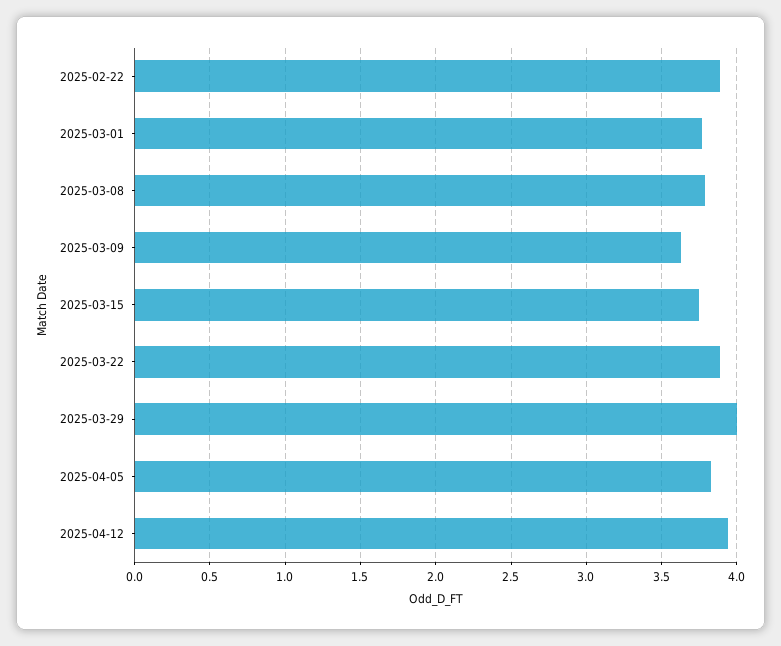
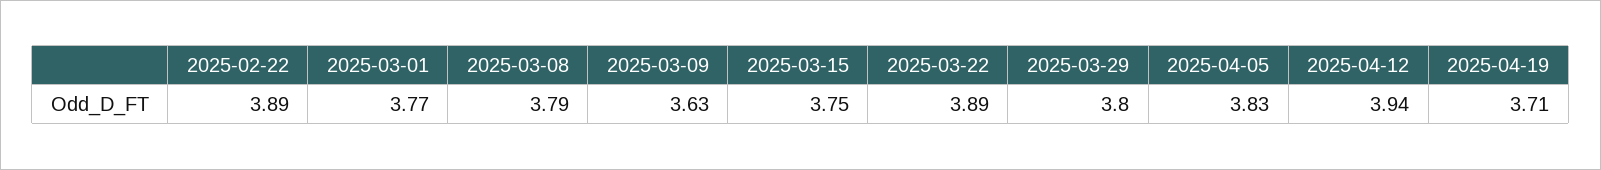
2025-03-29: 4 -> 3.8
2025-04-19: none -> 3.71

